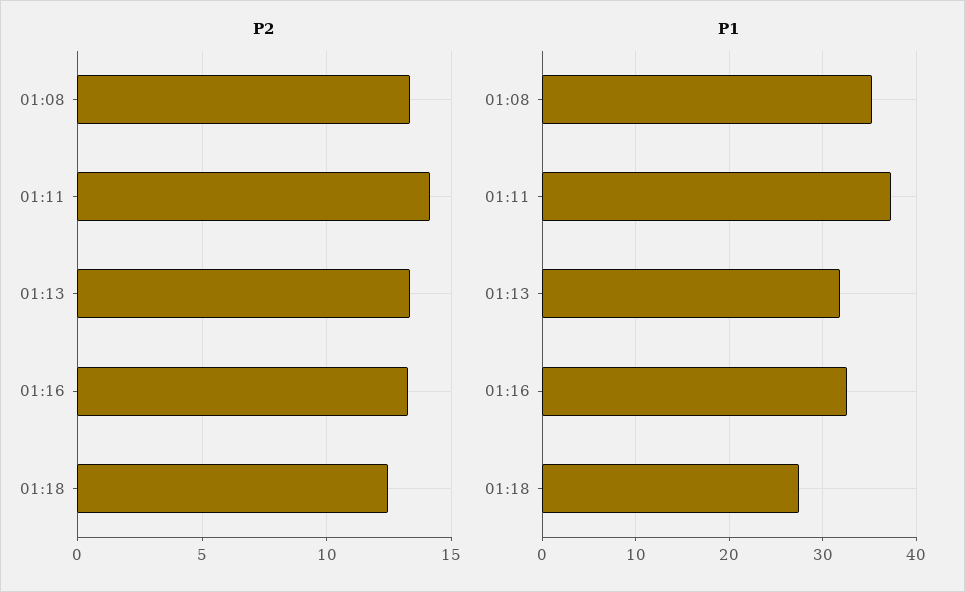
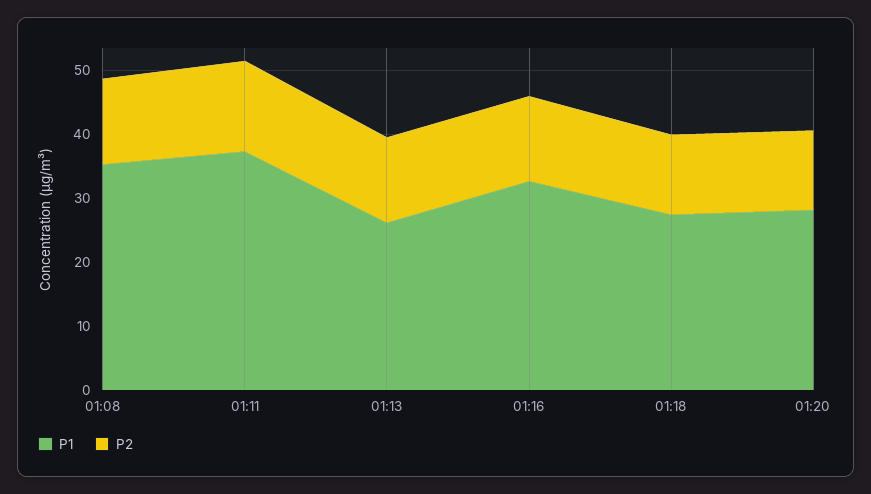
P1, 01:13: 32 -> 26
P1, 01:20: none -> 28
P2, 01:20: none -> 12

